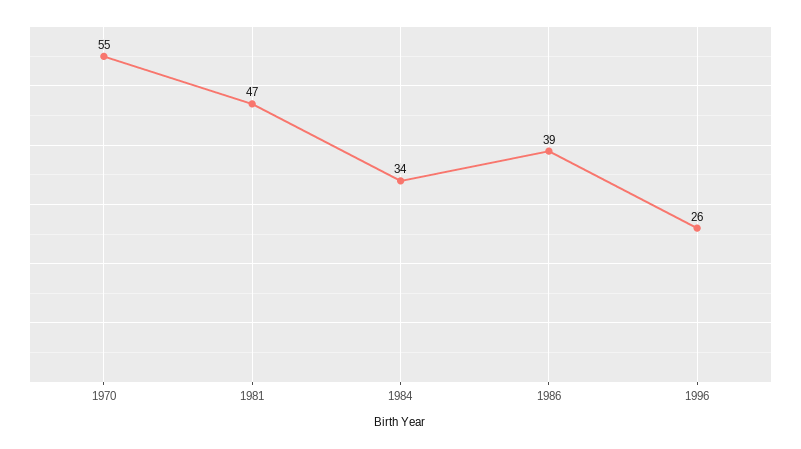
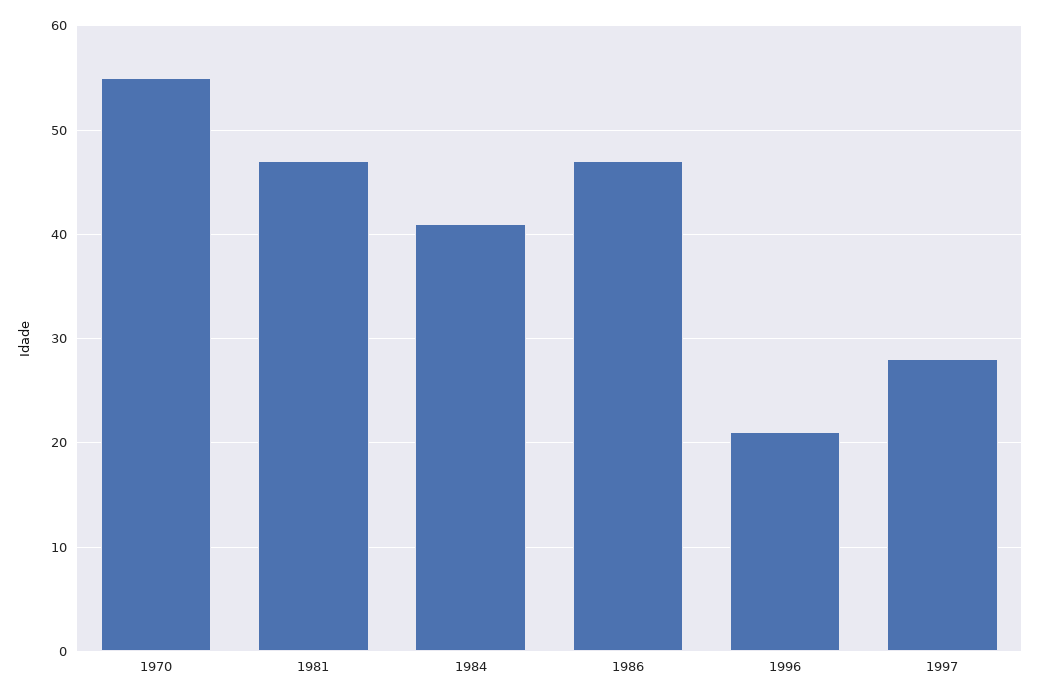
1984: 34 -> 41
1986: 39 -> 47
1996: 26 -> 21
1997: none -> 28

